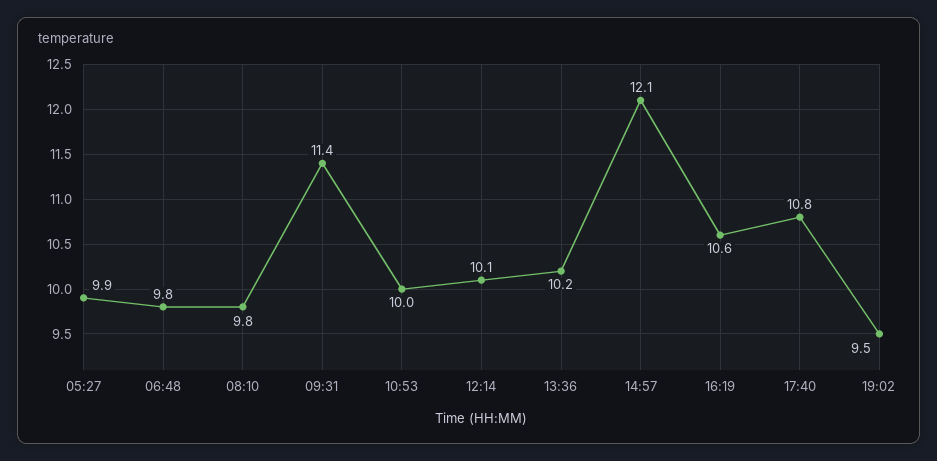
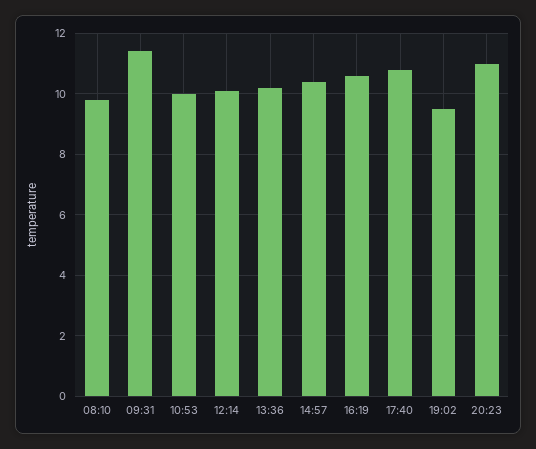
05:27: 9.9 -> none
06:48: 9.8 -> none
14:57: 12.1 -> 10.5
20:23: none -> 11

